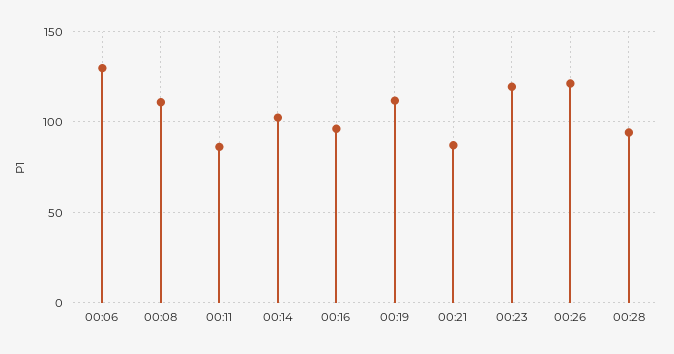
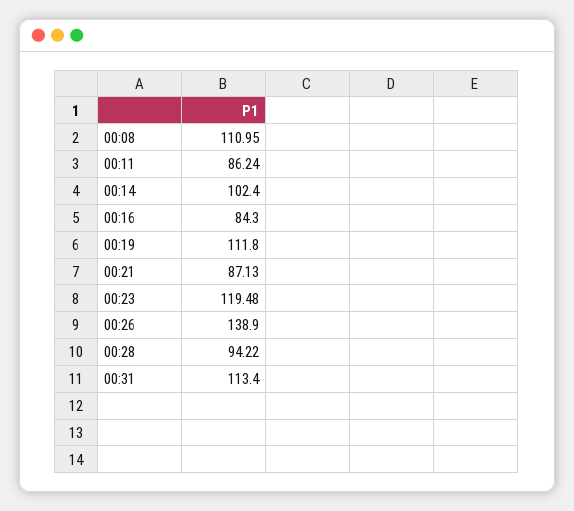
00:06: 130 -> none
00:16: 95 -> 84.3
00:26: 120 -> 138.9
00:31: none -> 113.4

